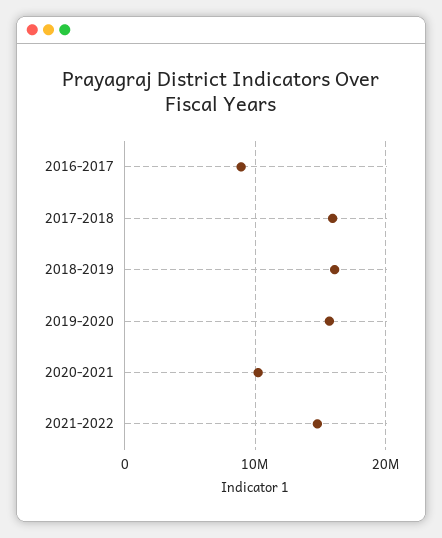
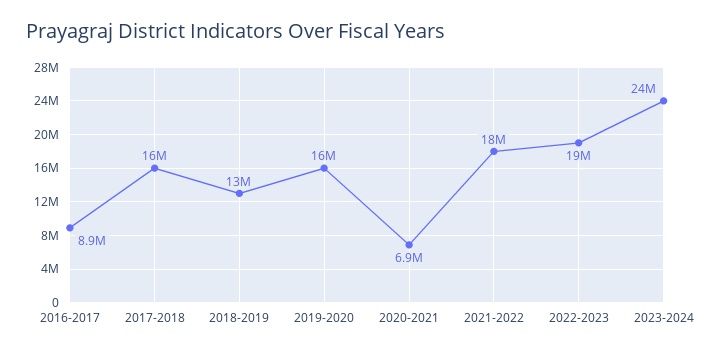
2018-2019: 16000000 -> 13000000
2020-2021: 10000000 -> 6900000
2021-2022: 15000000 -> 18000000
2022-2023: none -> 19000000
2023-2024: none -> 24000000

